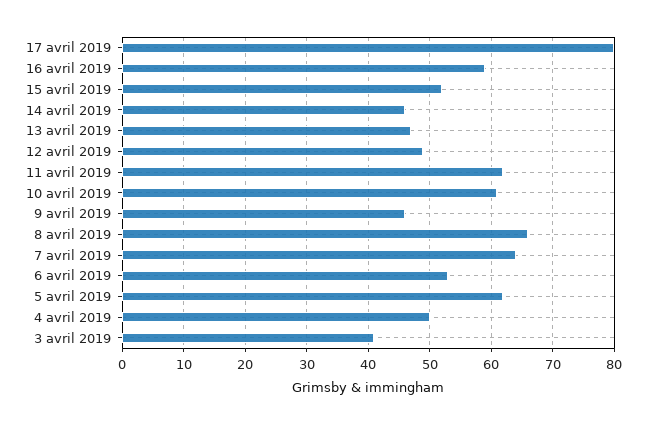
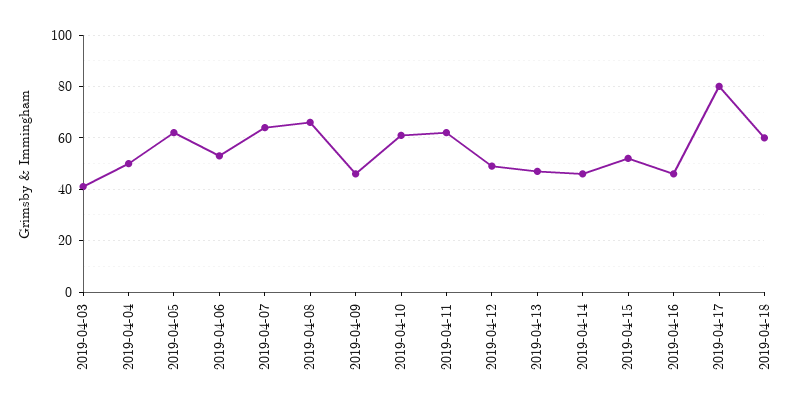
16 avril 2019: 59 -> 45
2019-04-18: none -> 60

